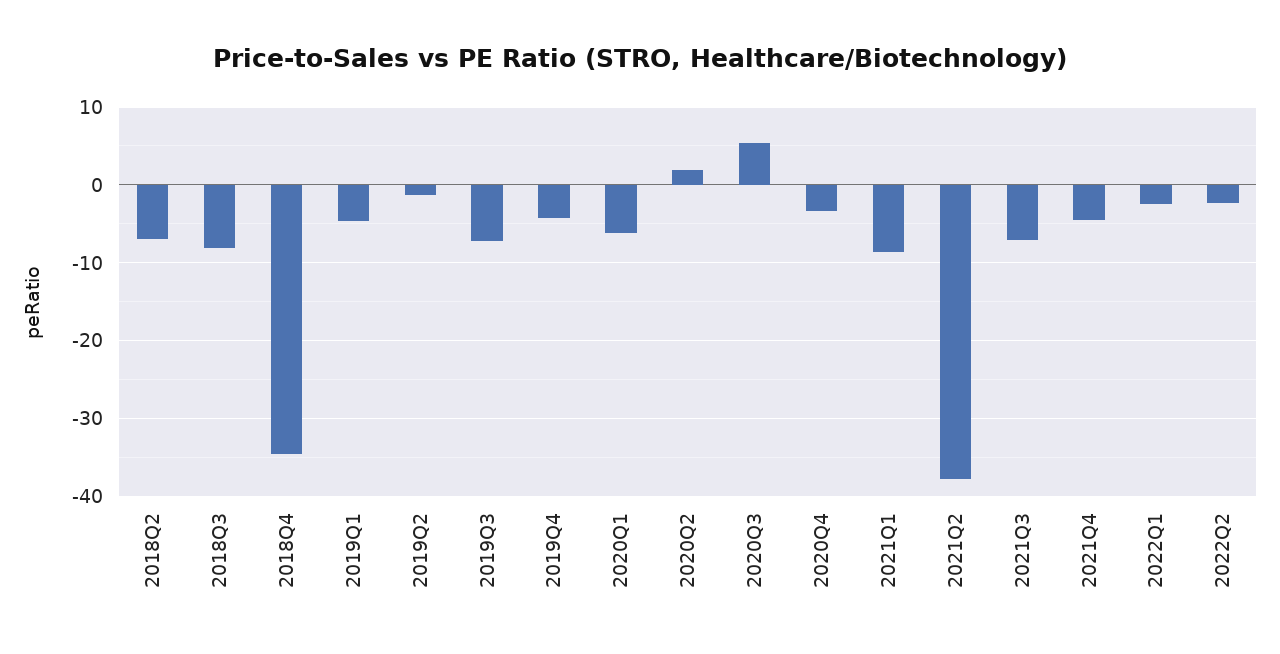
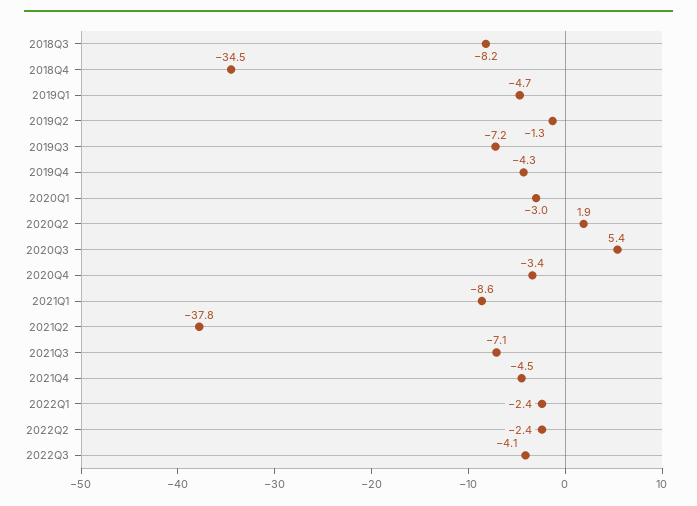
2018Q2: -7 -> none
2020Q1: -6 -> -3
2022Q3: none -> -4.1

